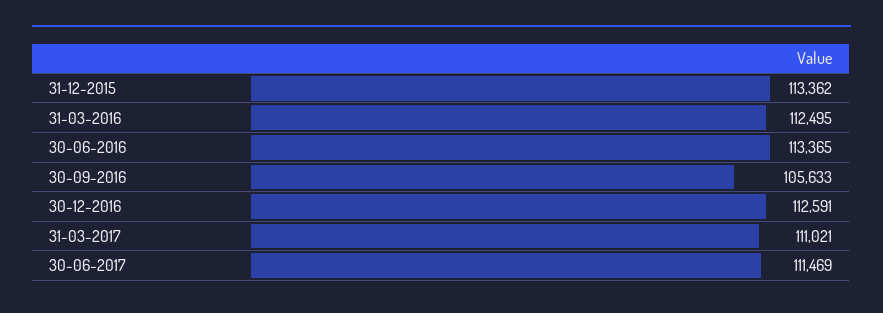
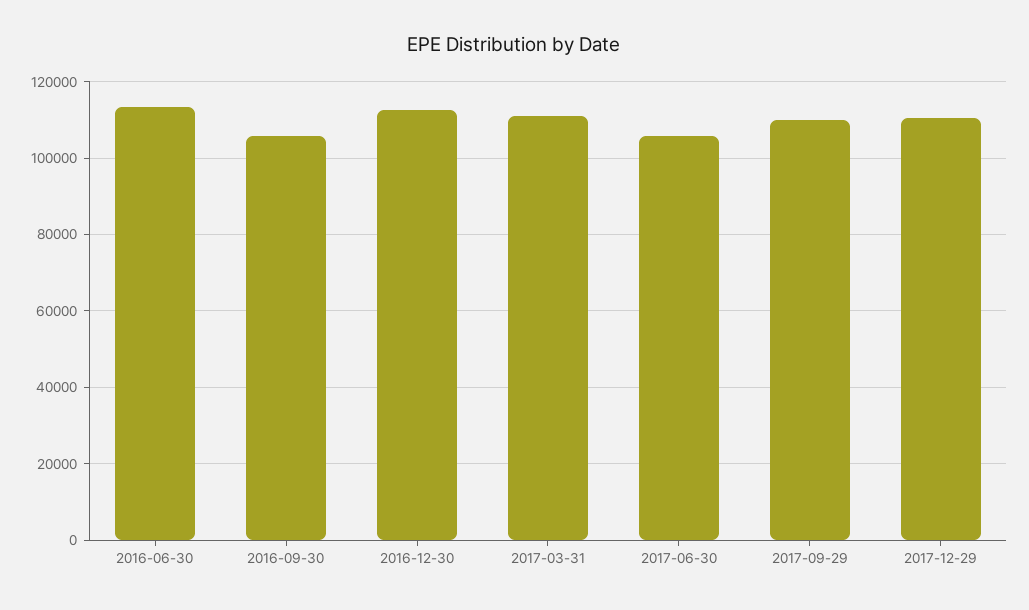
31-12-2015: 113362 -> none
31-03-2016: 112495 -> none
30-06-2017: 111469 -> 106000
2017-09-29: none -> 110000
2017-12-29: none -> 110000

